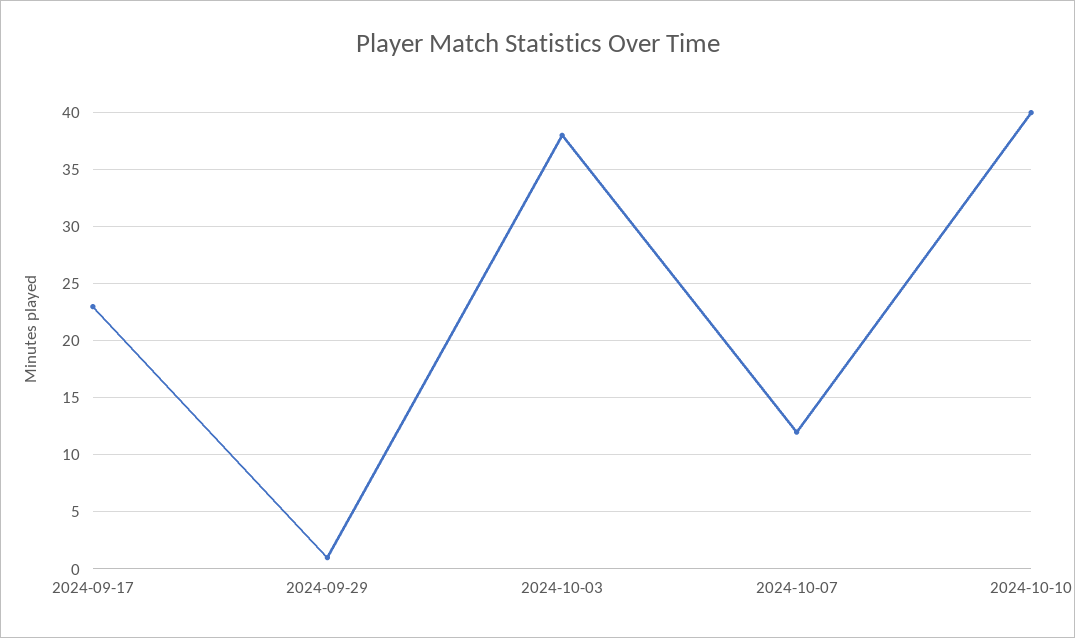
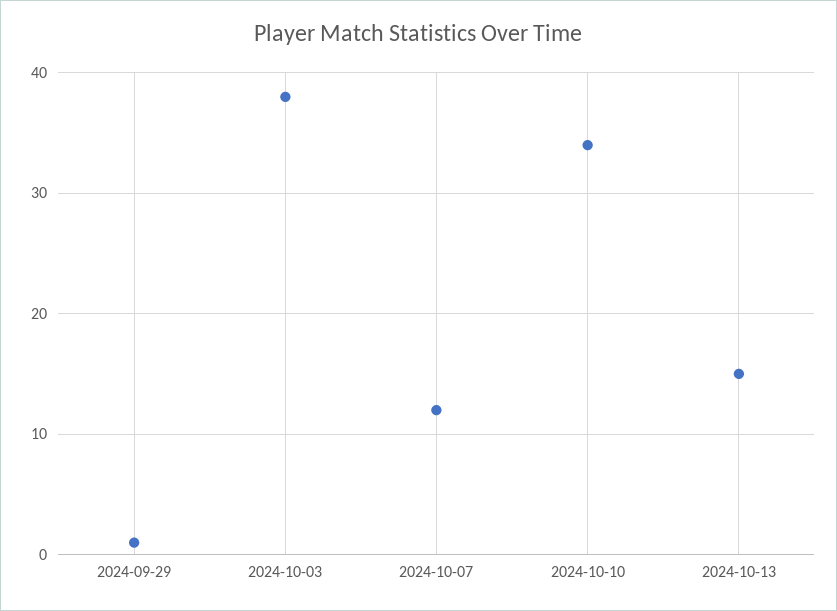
2024-09-17: 23 -> none
2024-10-10: 40 -> 34
2024-10-13: none -> 15

